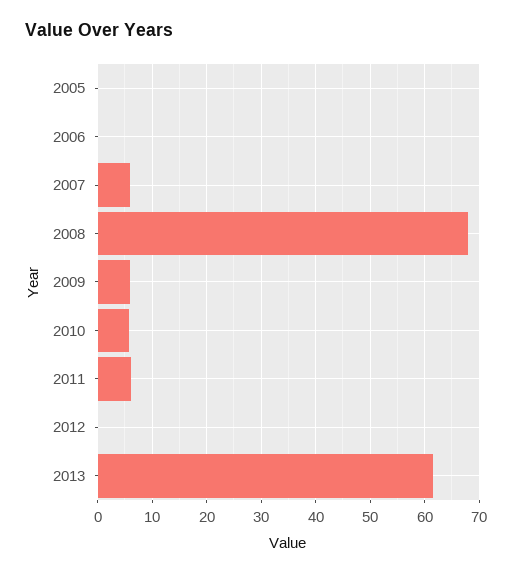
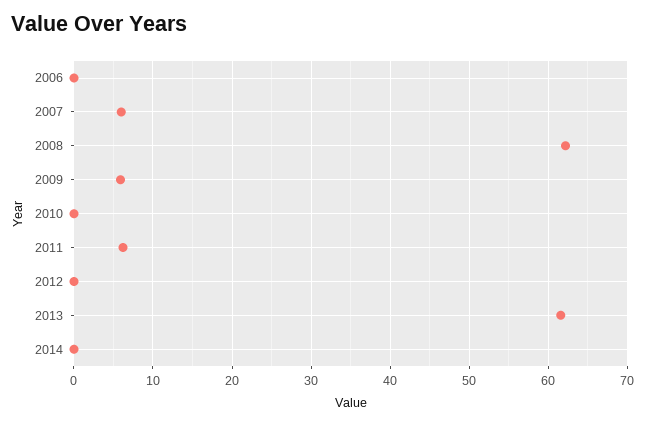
2005: 0 -> none
2008: 68 -> 62
2010: 6 -> 0
2014: none -> 0

